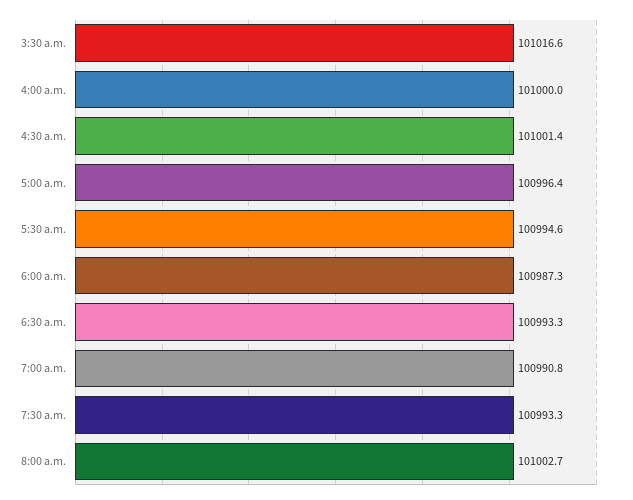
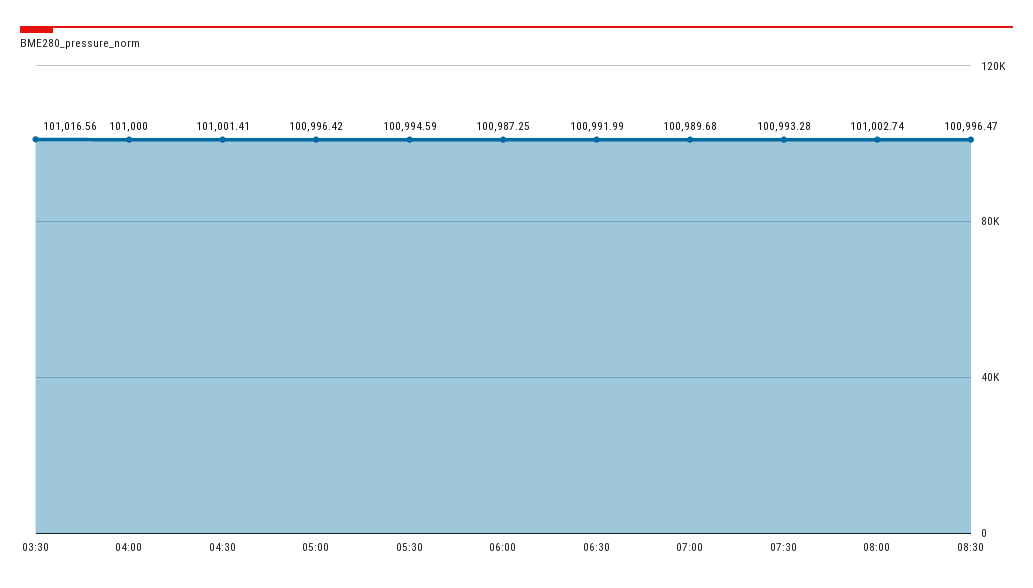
6:30 a.m.: 100993.3 -> 100991.99
7:00 a.m.: 100990.8 -> 100989.68
08:30: none -> 100996.47

